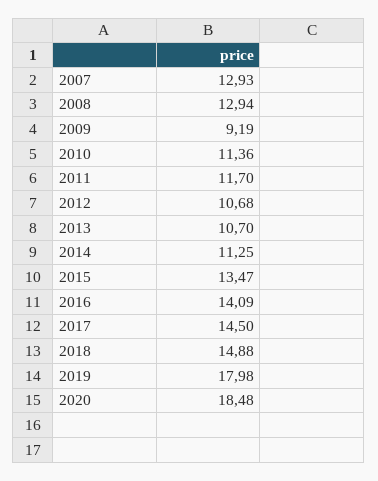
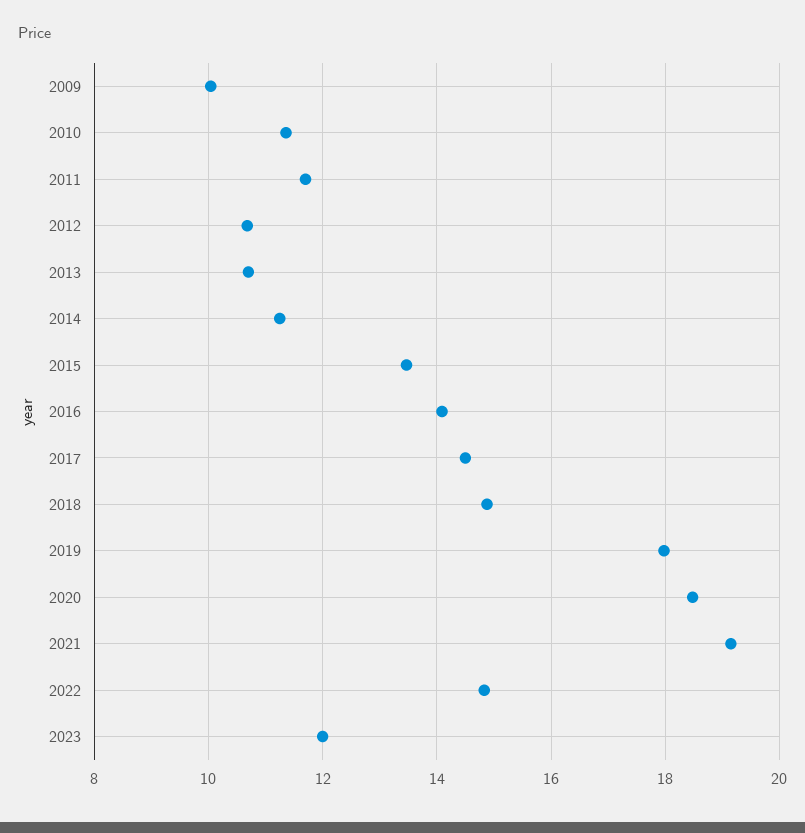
2007: 12.93 -> none
2008: 12.94 -> none
2009: 9.19 -> 10
2021: none -> 19.2
2022: none -> 14.8
2023: none -> 12

